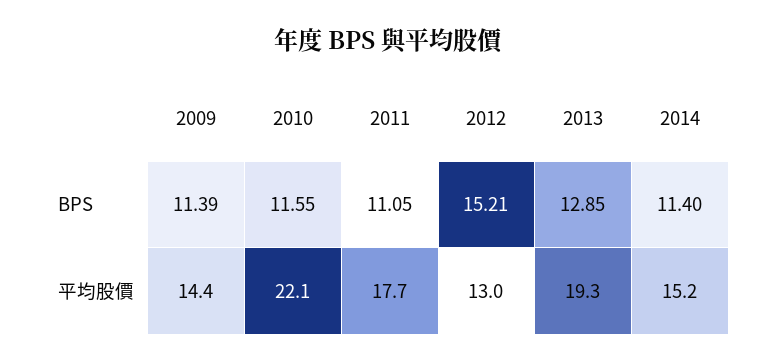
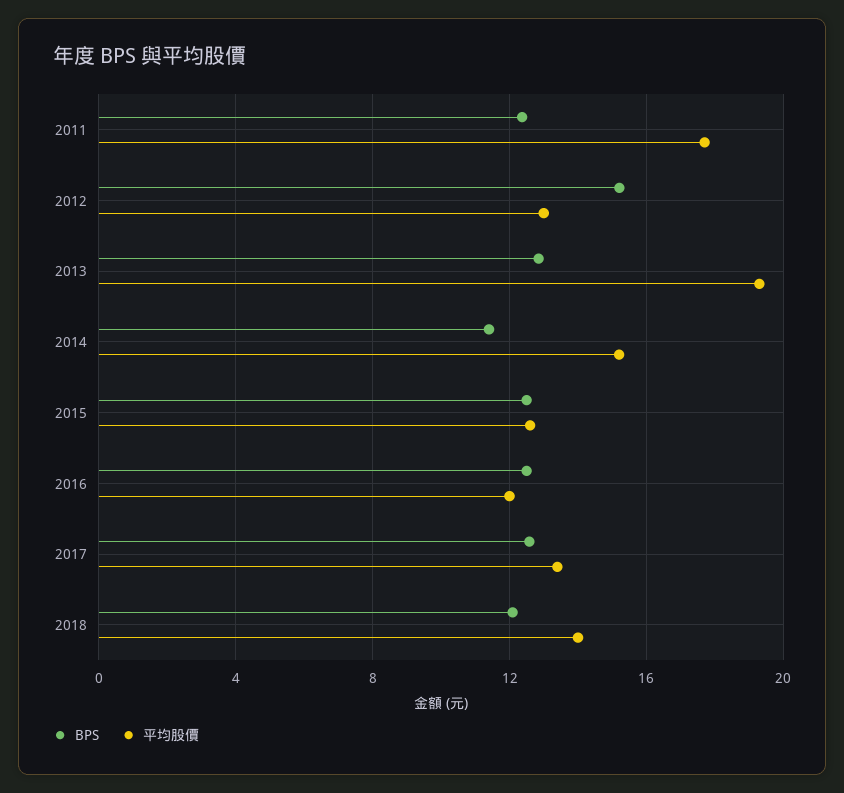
BPS, 2009: 11.39 -> none
BPS, 2010: 11.55 -> none
BPS, 2011: 11.05 -> 12.5
平均股價, 2009: 14.4 -> none
平均股價, 2010: 22.1 -> none
BPS, 2015: none -> 12.5
平均股價, 2015: none -> 12.5
BPS, 2016: none -> 12.5
平均股價, 2016: none -> 12
BPS, 2017: none -> 12.5
平均股價, 2017: none -> 13.5
BPS, 2018: none -> 12
平均股價, 2018: none -> 14

